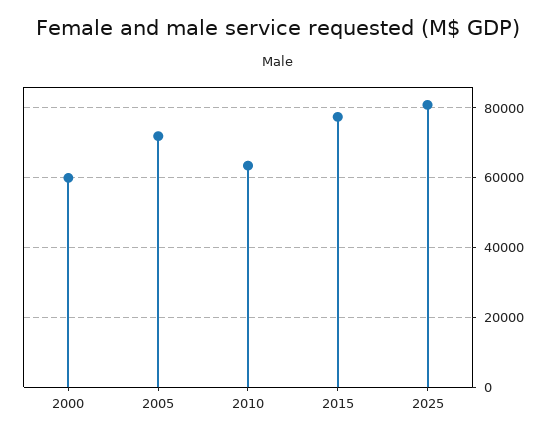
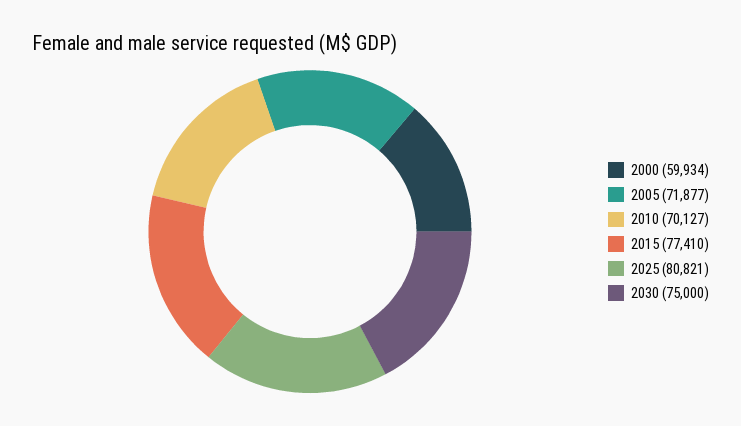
2010: 64000 -> 70127
2030: none -> 75000

